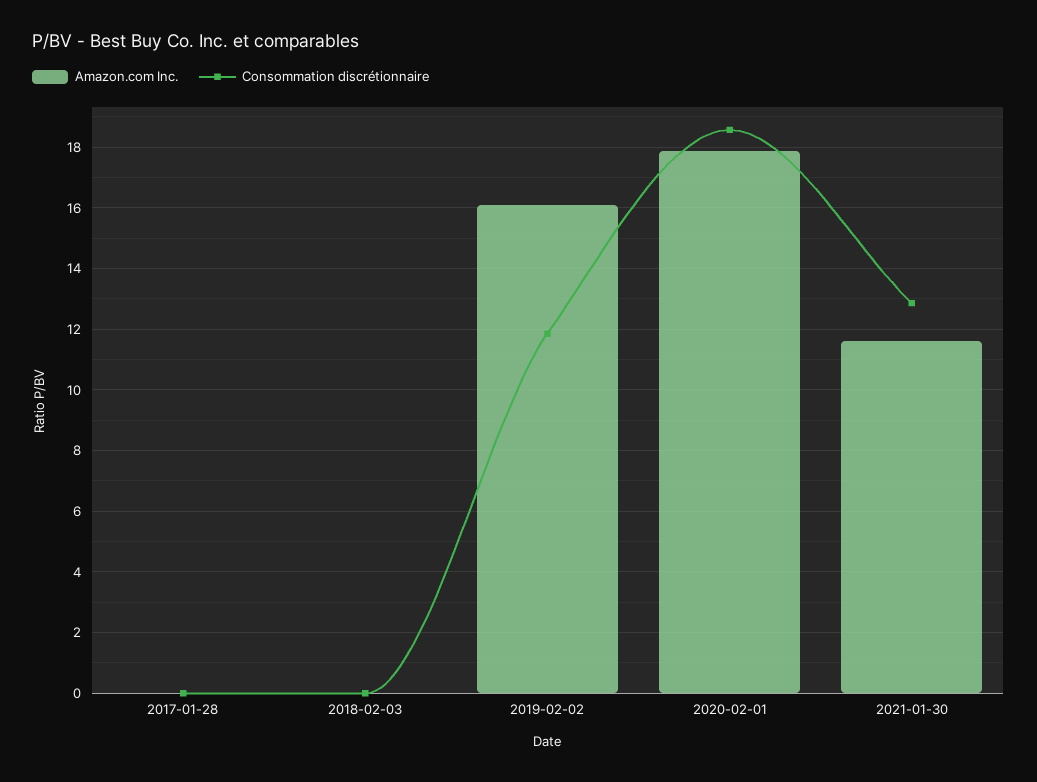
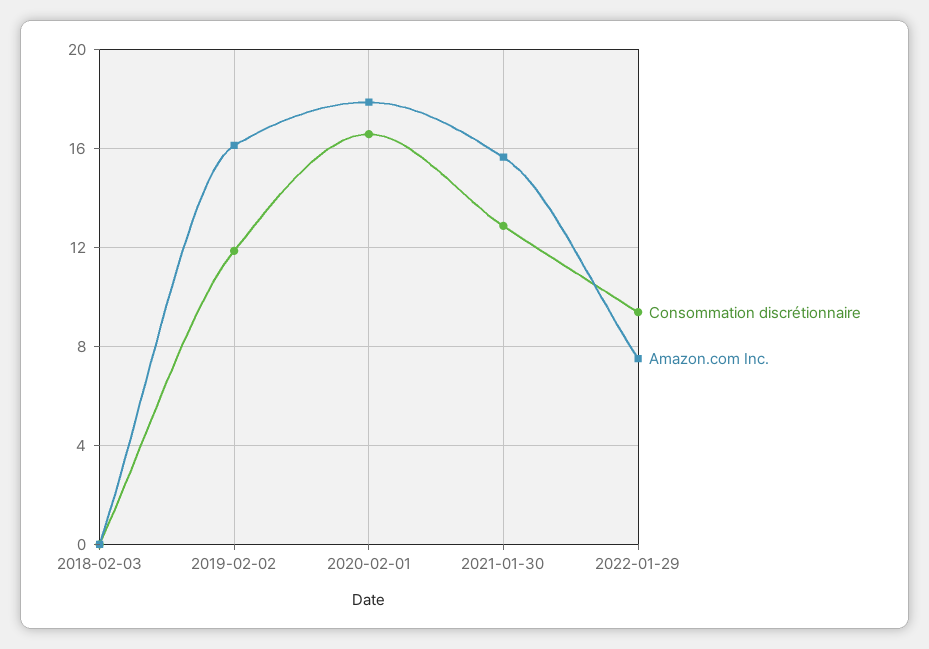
Amazon.com Inc., 2017-01-28: 0 -> none
Consommation discrétionnaire, 2017-01-28: 0 -> none
Consommation discrétionnaire, 2020-02-01: 18.6 -> 16.5
Amazon.com Inc., 2021-01-30: 11.6 -> 15.5
Consommation discrétionnaire, 2022-01-29: none -> 9.5
Amazon.com Inc., 2022-01-29: none -> 7.5

